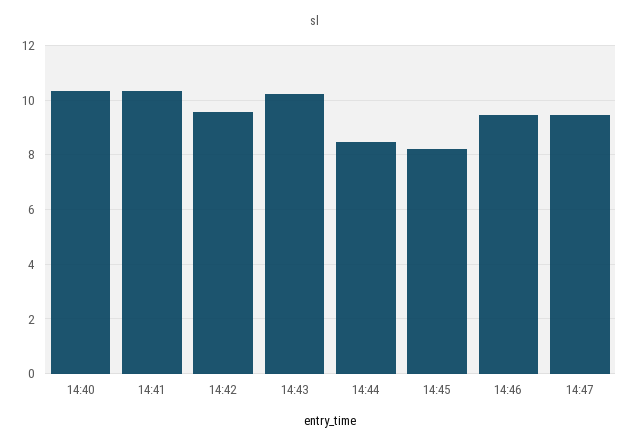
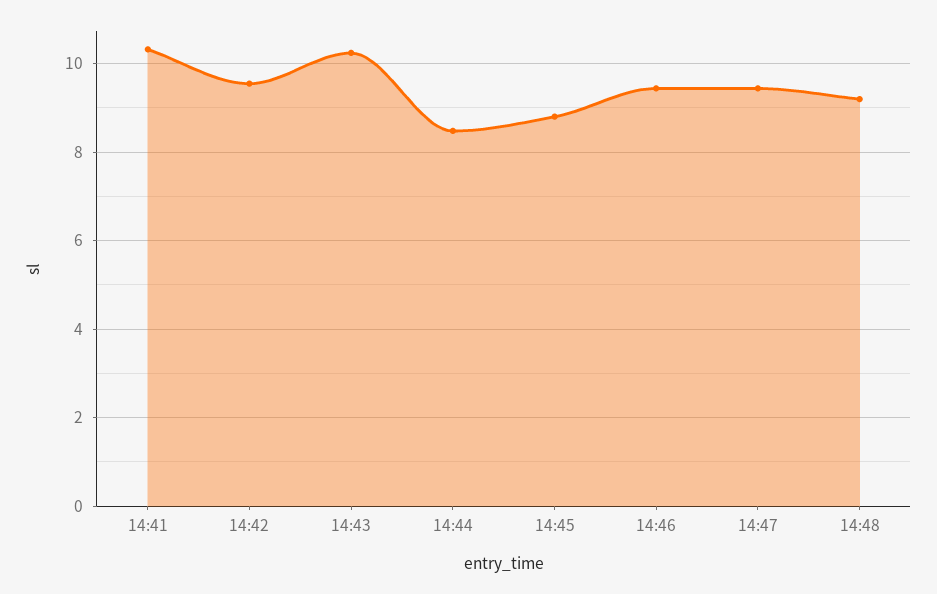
14:40: 10.25 -> none
14:45: 8.25 -> 8.8
14:48: none -> 9.2

